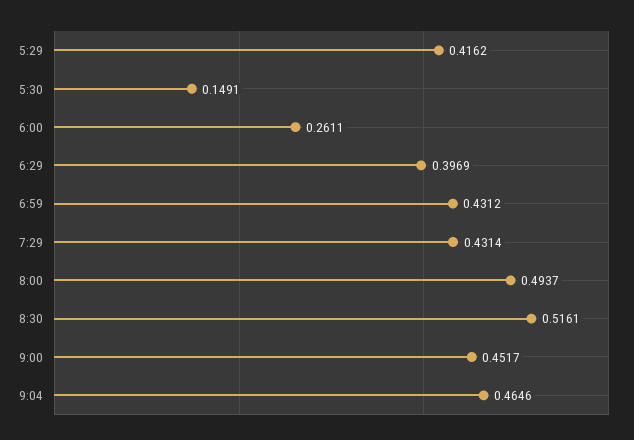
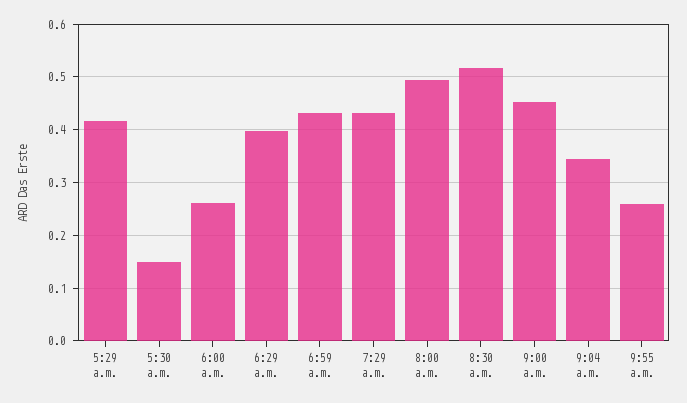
9:04: 0.4646 -> 0.34
9:55 a.m.: none -> 0.26

